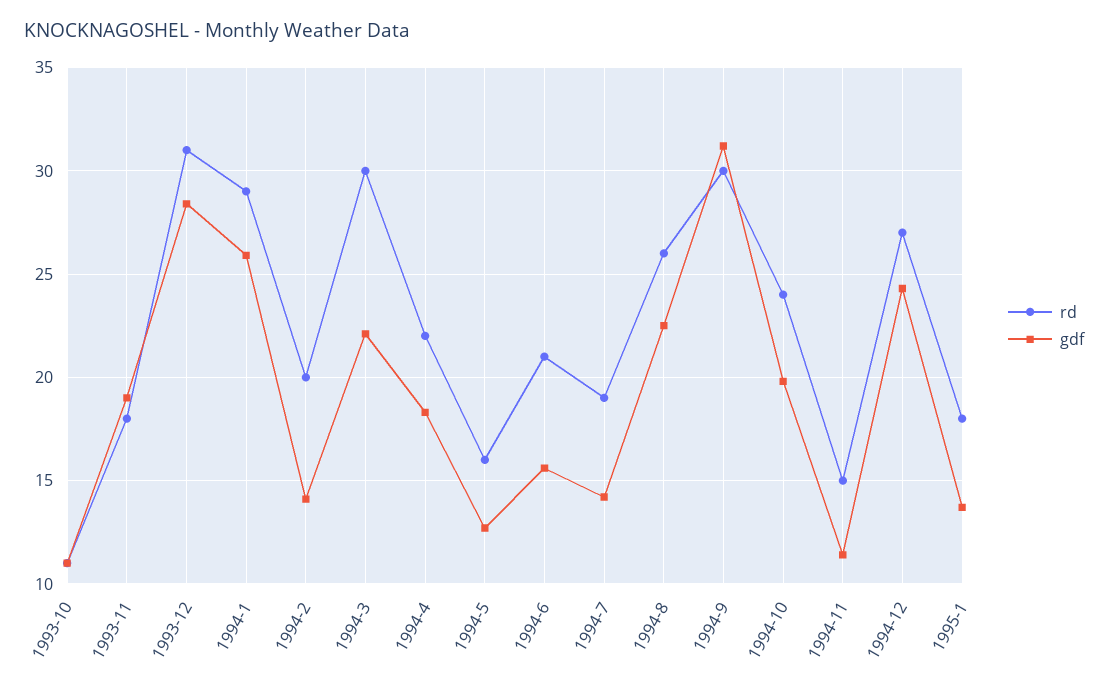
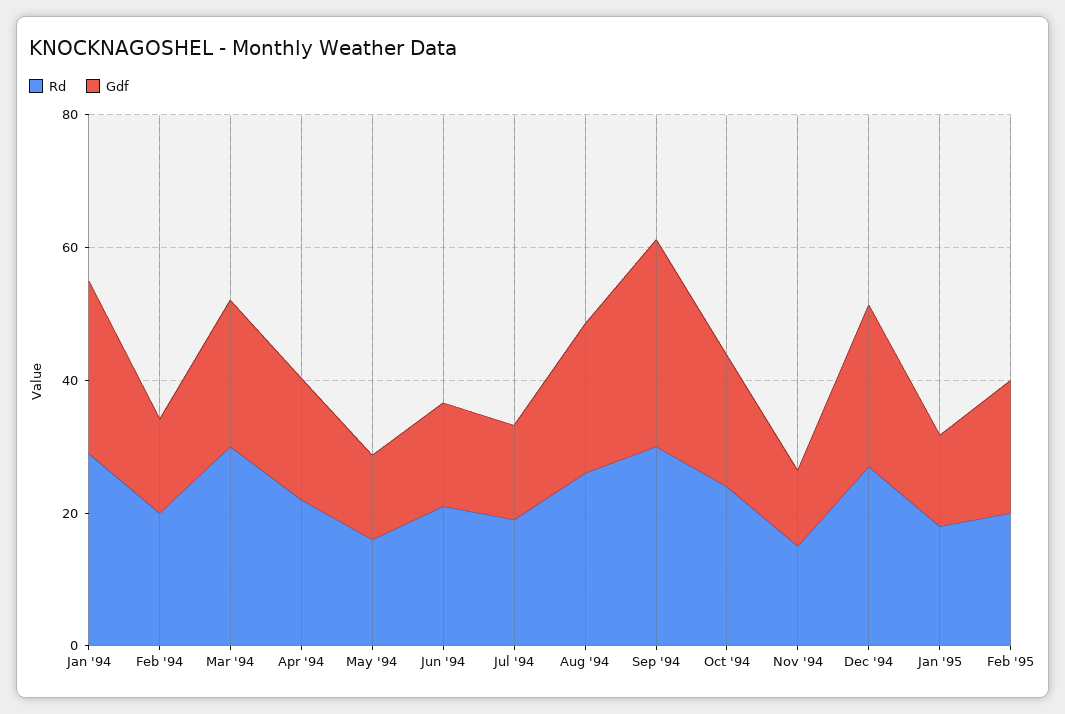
rd, 1993-10: 11 -> none
gdf, 1993-10: 11 -> none
rd, 1993-11: 18 -> none
gdf, 1993-11: 19 -> none
rd, 1993-12: 31 -> none
gdf, 1993-12: 28.5 -> none
rd, Feb '95: none -> 20
gdf, Feb '95: none -> 20

